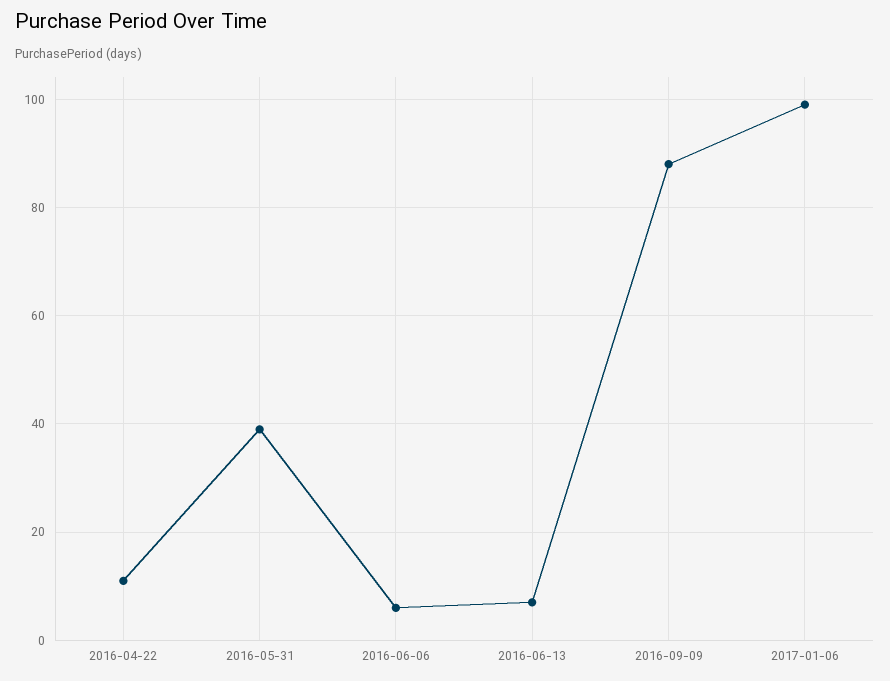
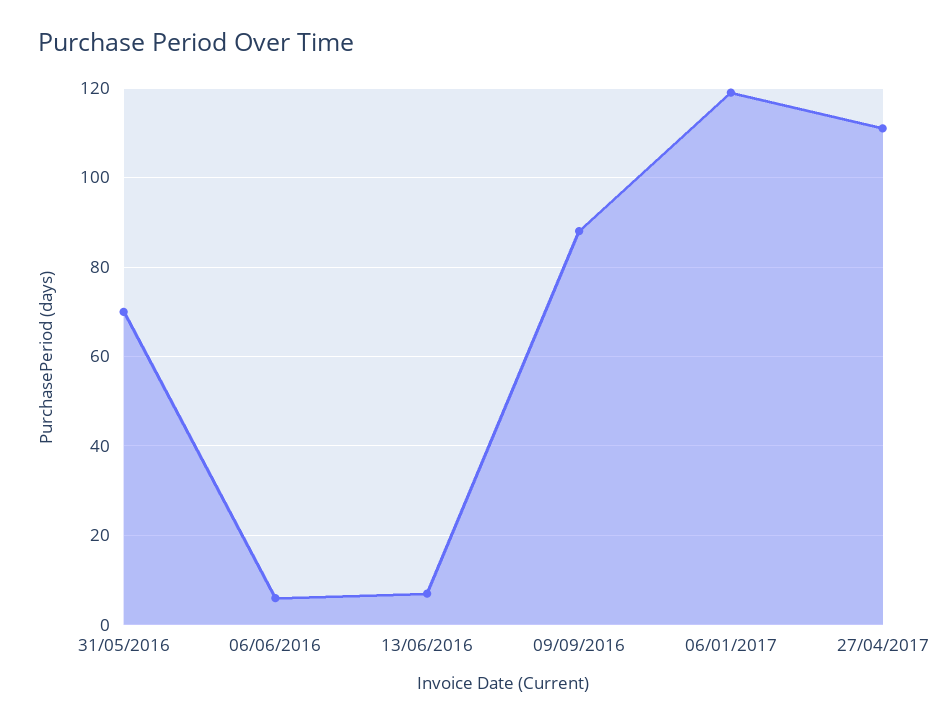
2016-04-22: 10 -> none
2016-05-31: 40 -> 70
2017-01-06: 100 -> 120
27/04/2017: none -> 110

